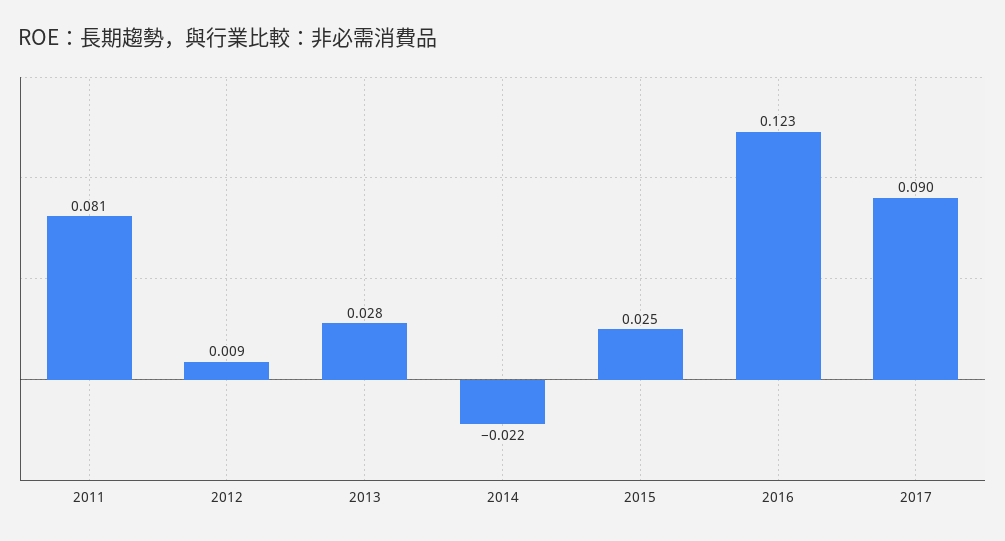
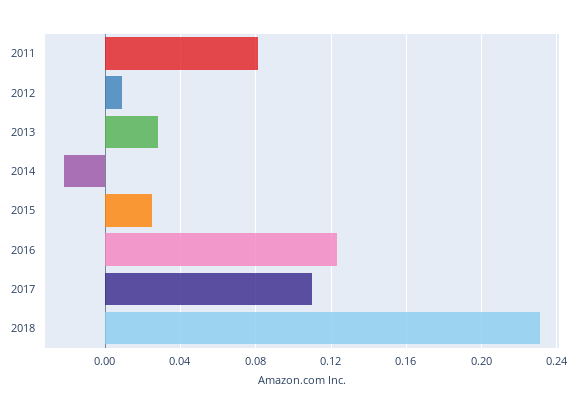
2017: 0.09 -> 0.11
2018: none -> 0.23

